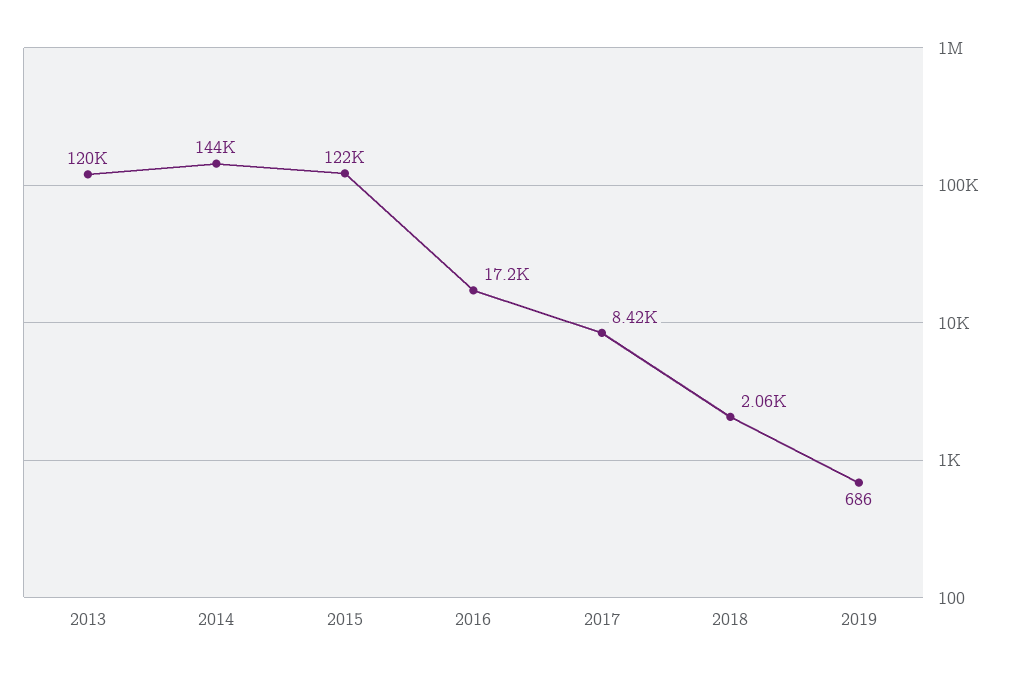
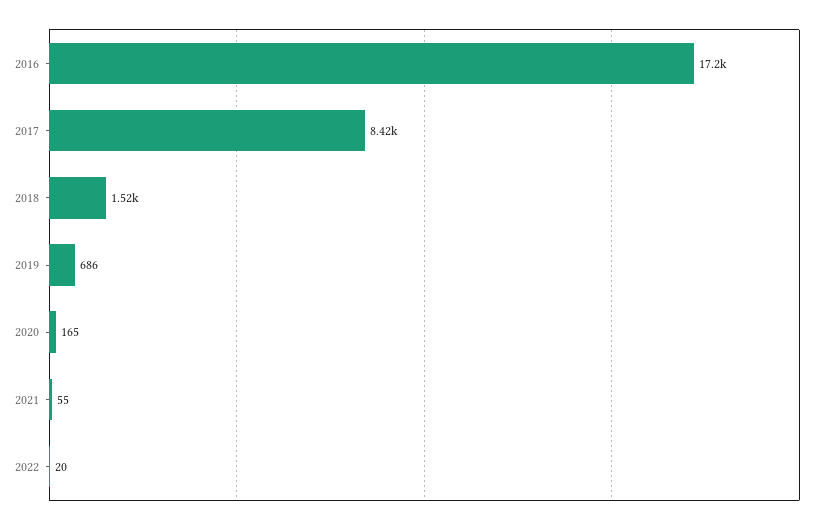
2013: 120000 -> none
2014: 144000 -> none
2015: 122000 -> none
2018: 2060 -> 1520
2020: none -> 165
2021: none -> 55
2022: none -> 20

